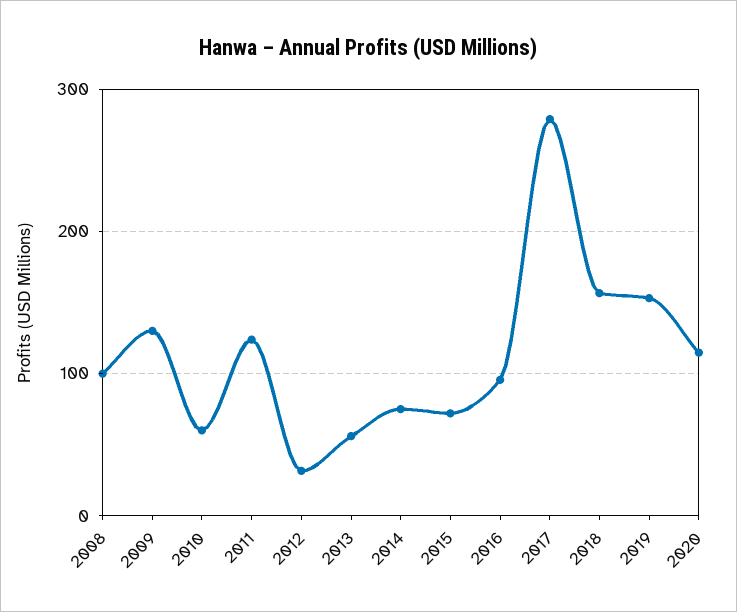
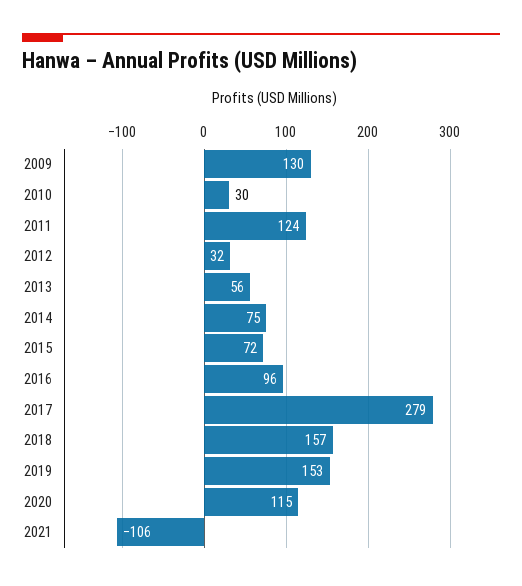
2008: 100 -> none
2010: 60 -> 30
2021: none -> -106

